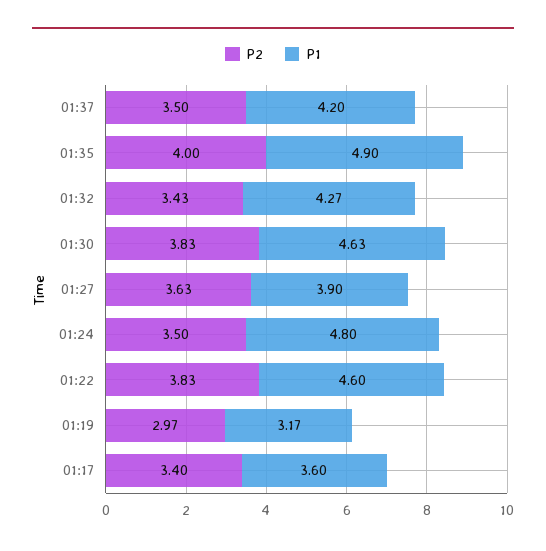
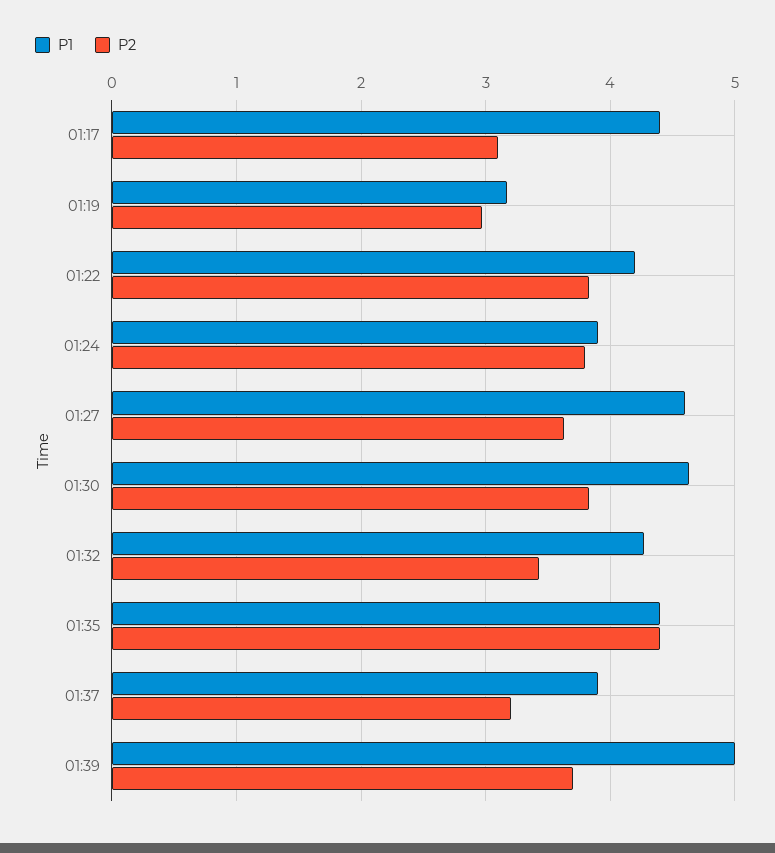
P2, 01:37: 3.5 -> 3.2
P1, 01:37: 4.2 -> 3.9
P2, 01:35: 4 -> 4.4
P1, 01:35: 4.9 -> 4.4
P1, 01:27: 3.9 -> 4.6
P2, 01:24: 3.5 -> 3.8
P1, 01:24: 4.8 -> 3.9
P1, 01:22: 4.6 -> 4.2
P2, 01:17: 3.4 -> 3.1
P1, 01:17: 3.6 -> 4.4
P1, 01:39: none -> 5
P2, 01:39: none -> 3.7

